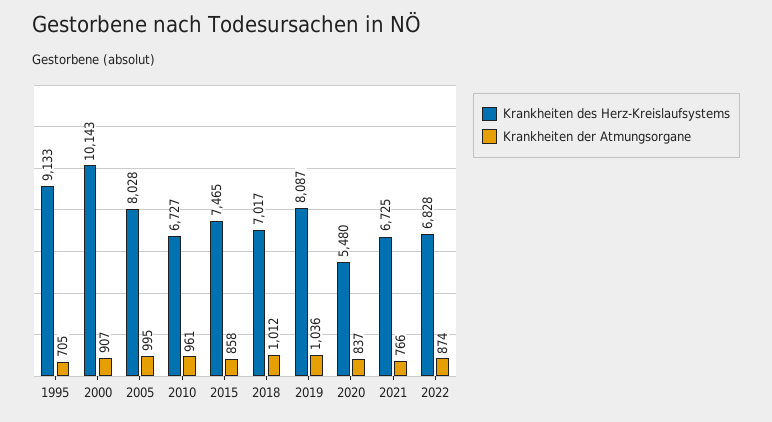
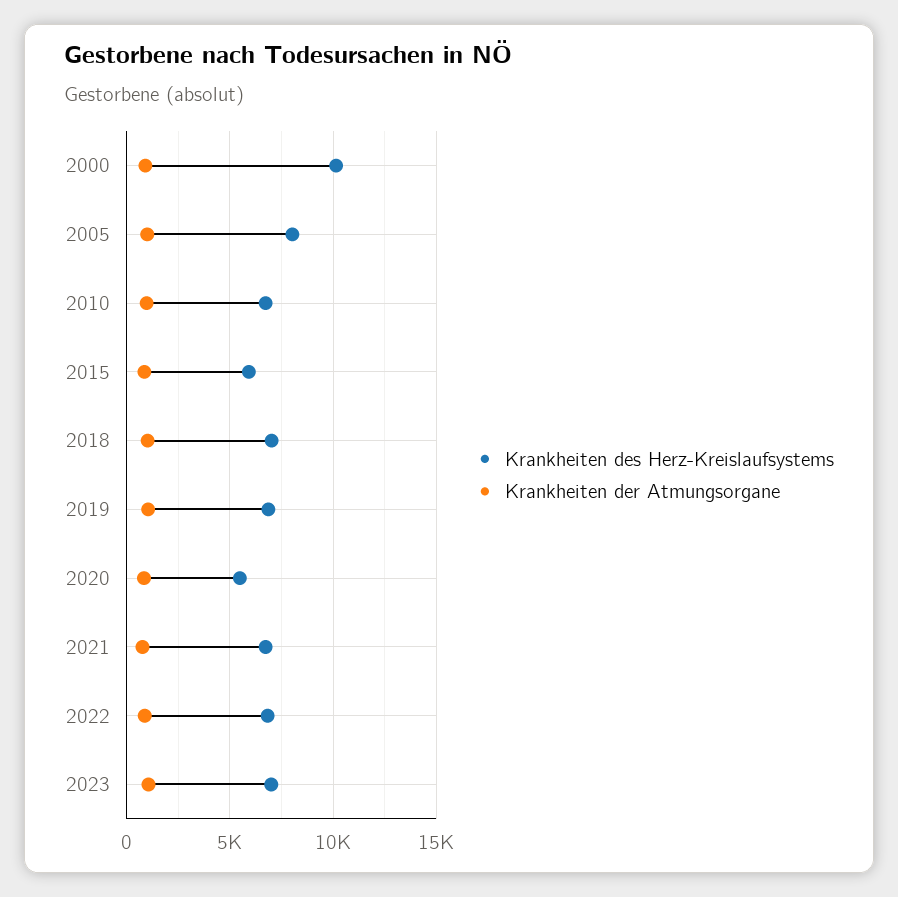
Krankheiten des Herz-Kreislaufsystems, 1995: 9133 -> none
Krankheiten der Atmungsorgane, 1995: 705 -> none
Krankheiten des Herz-Kreislaufsystems, 2015: 7465 -> 6000
Krankheiten des Herz-Kreislaufsystems, 2019: 8087 -> 7000
Krankheiten des Herz-Kreislaufsystems, 2023: none -> 7000
Krankheiten der Atmungsorgane, 2023: none -> 1000

